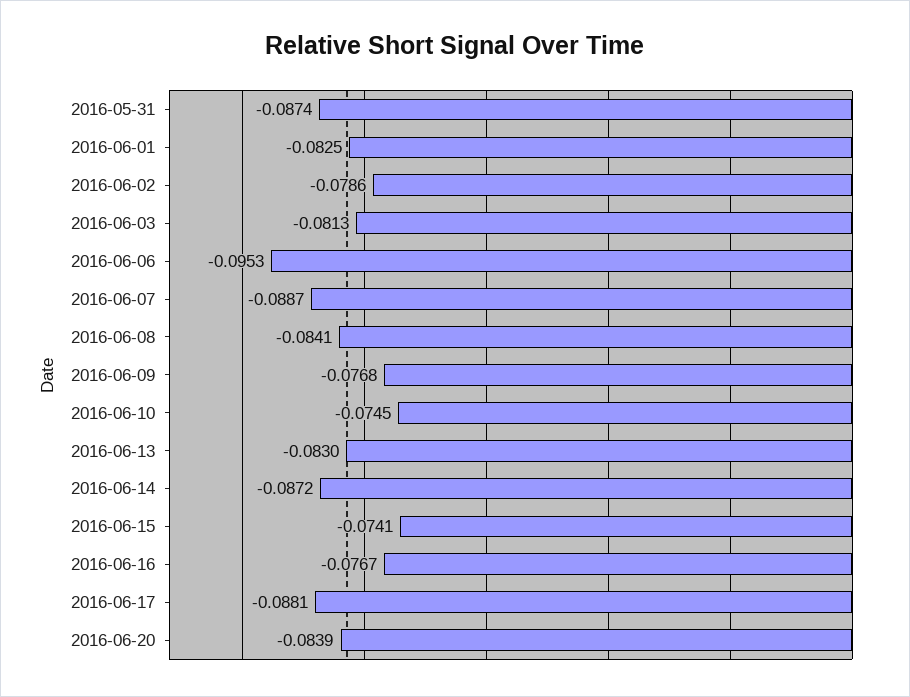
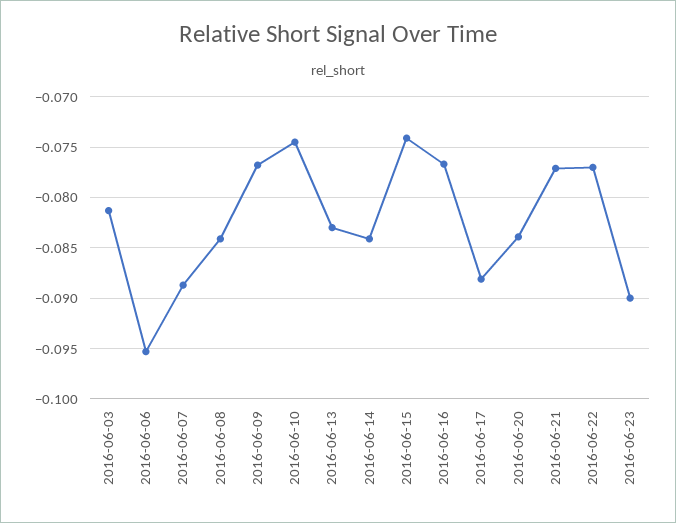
2016-05-31: -0.0874 -> none
2016-06-01: -0.0825 -> none
2016-06-02: -0.0786 -> none
2016-06-14: -0.0872 -> -0.084
2016-06-21: none -> -0.077
2016-06-22: none -> -0.077
2016-06-23: none -> -0.09

